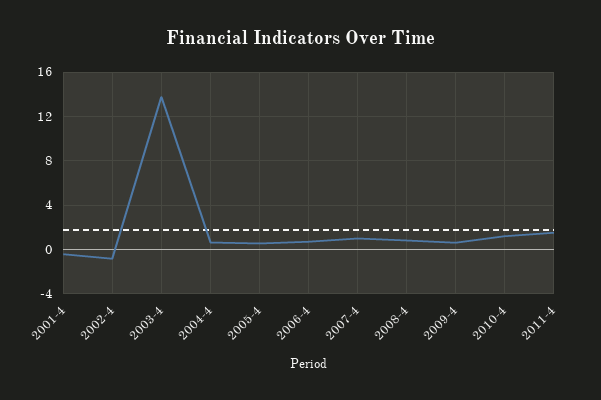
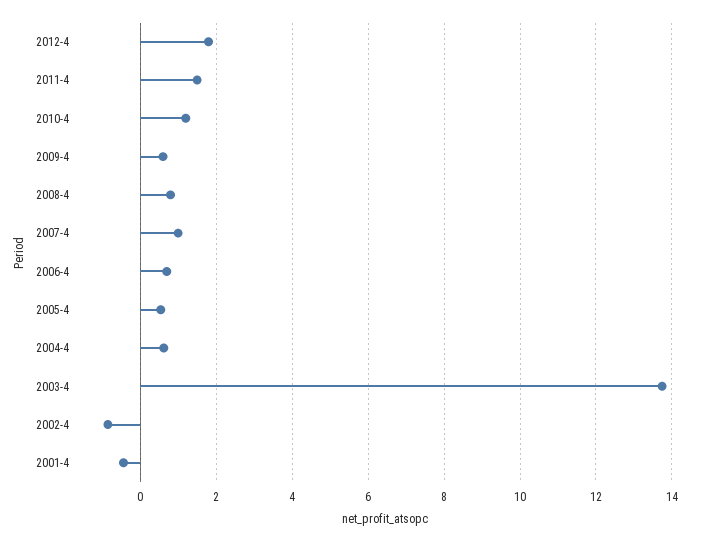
2012-4: none -> 1.8

